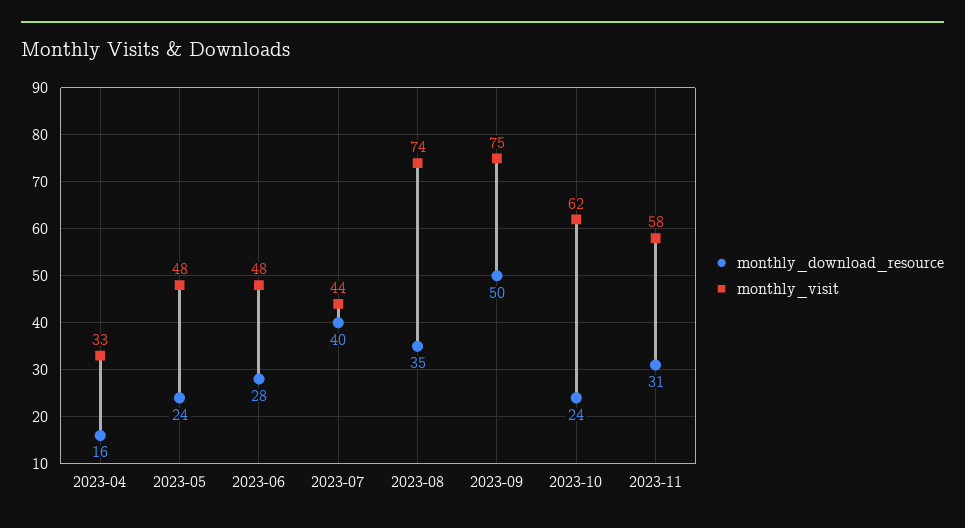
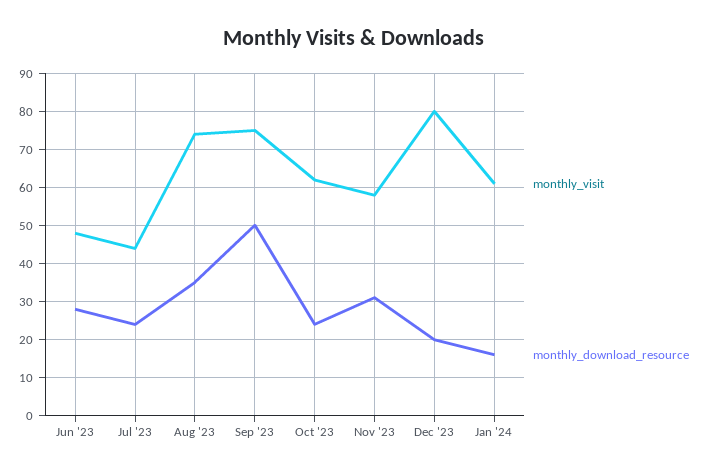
monthly_download_resource, 2023-04: 16 -> none
monthly_visit, 2023-04: 33 -> none
monthly_download_resource, 2023-05: 24 -> none
monthly_visit, 2023-05: 48 -> none
monthly_download_resource, 2023-07: 40 -> 25
monthly_visit, Dec '23: none -> 80
monthly_download_resource, Dec '23: none -> 20
monthly_visit, Jan '24: none -> 60
monthly_download_resource, Jan '24: none -> 15

